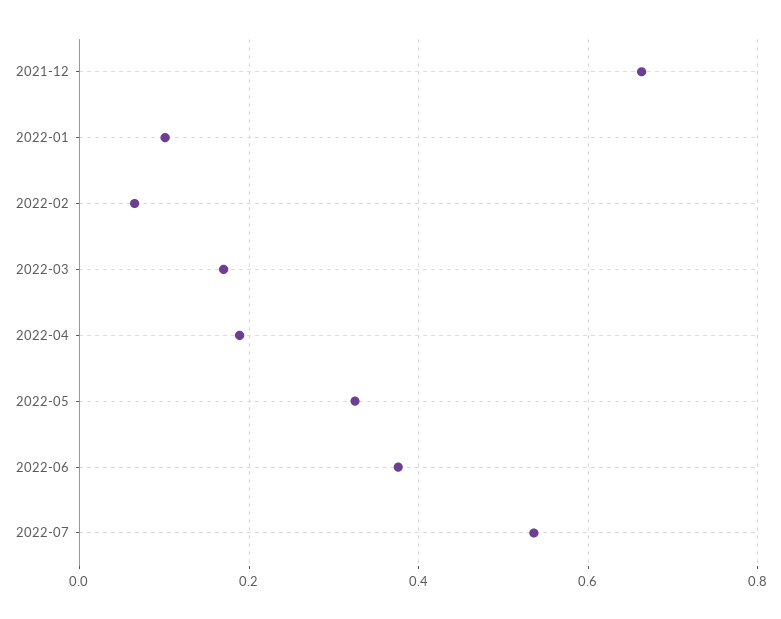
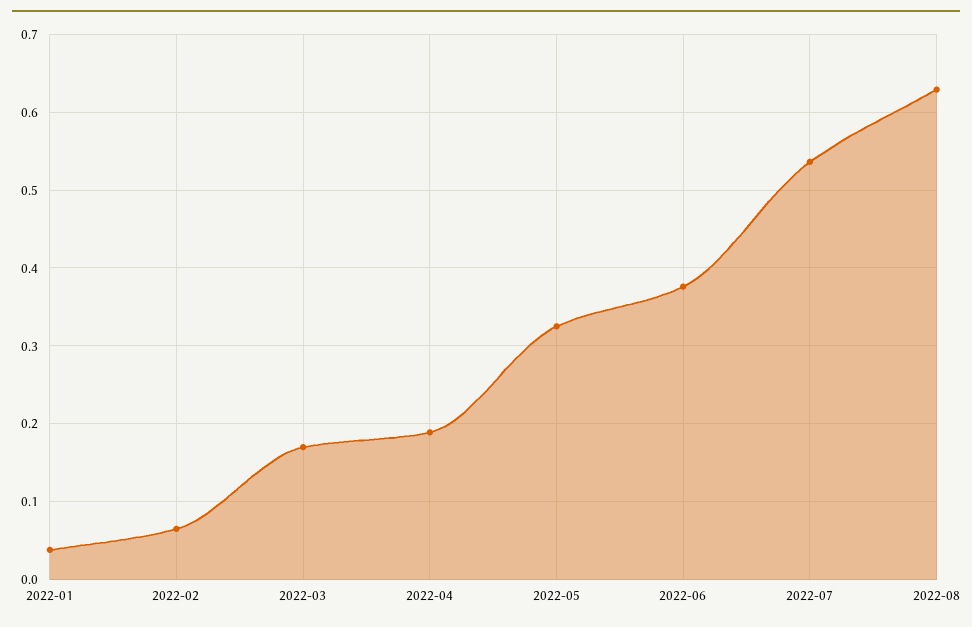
2021-12: 0.66 -> none
2022-01: 0.1 -> 0.04
2022-08: none -> 0.63

